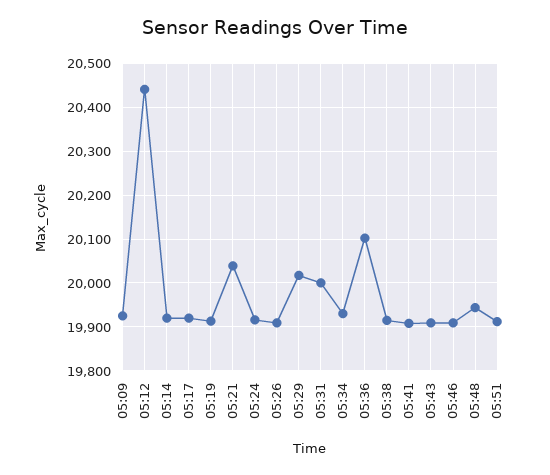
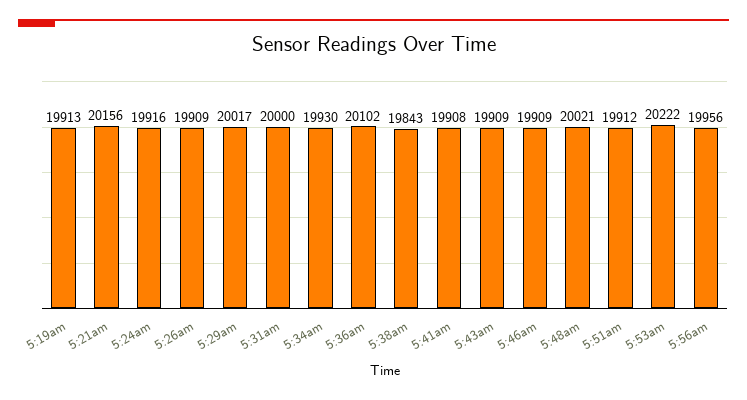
05:09: 19920 -> none
05:12: 20440 -> none
05:14: 19920 -> none
05:17: 19920 -> none
05:21: 20040 -> 20156
05:38: 19920 -> 19843
05:48: 19940 -> 20021
5:53am: none -> 20222
5:56am: none -> 19956

